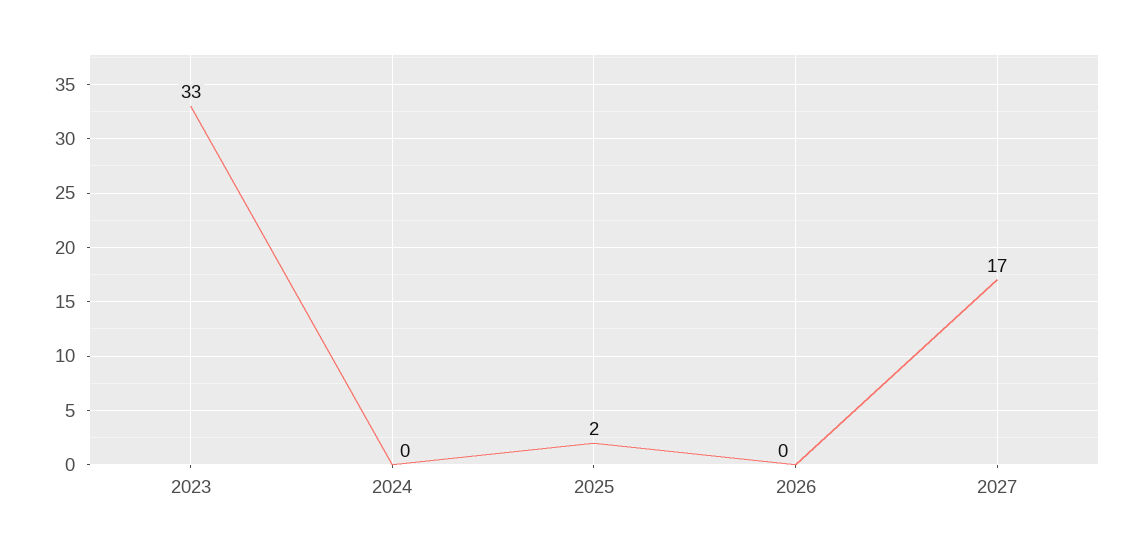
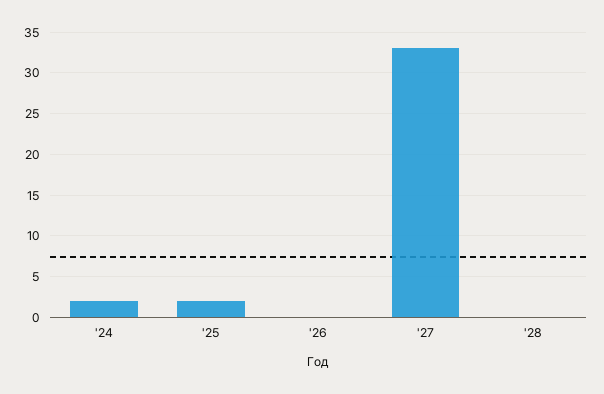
2023: 33 -> none
2024: 0 -> 2
2027: 17 -> 33
'28: none -> 0

